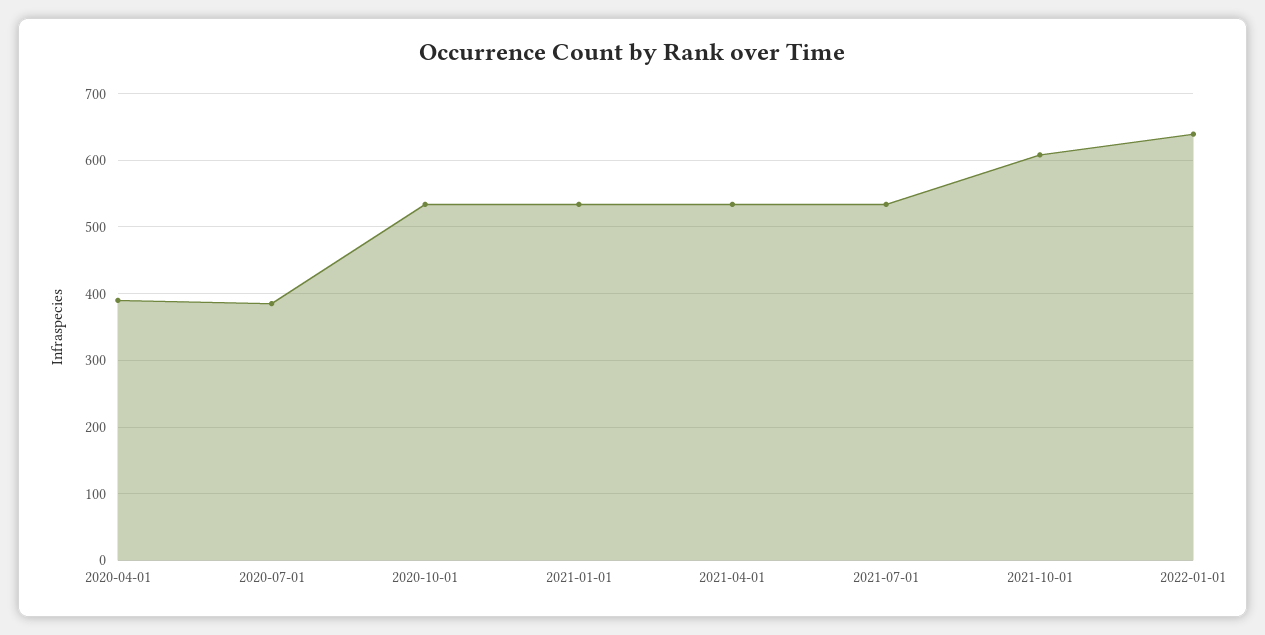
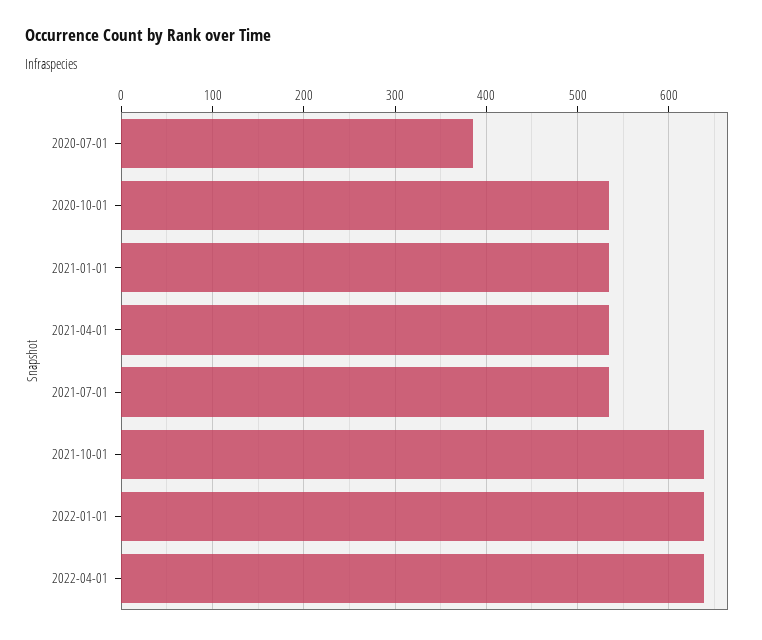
2020-04-01: 390 -> none
2021-10-01: 610 -> 640
2022-04-01: none -> 640

